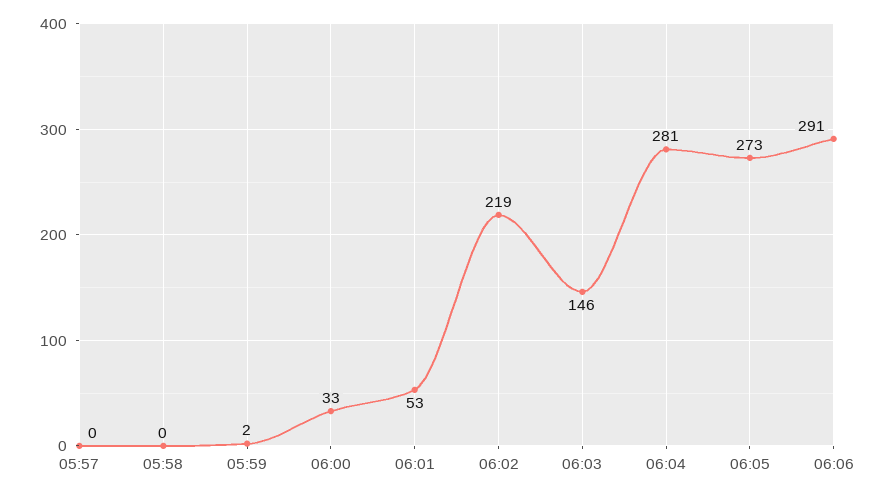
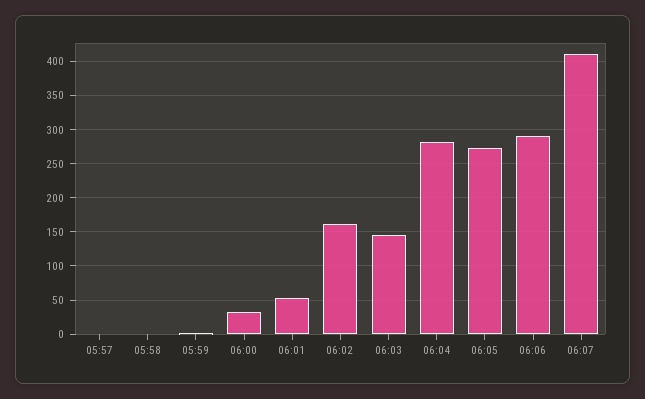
06:02: 219 -> 160
06:07: none -> 410

